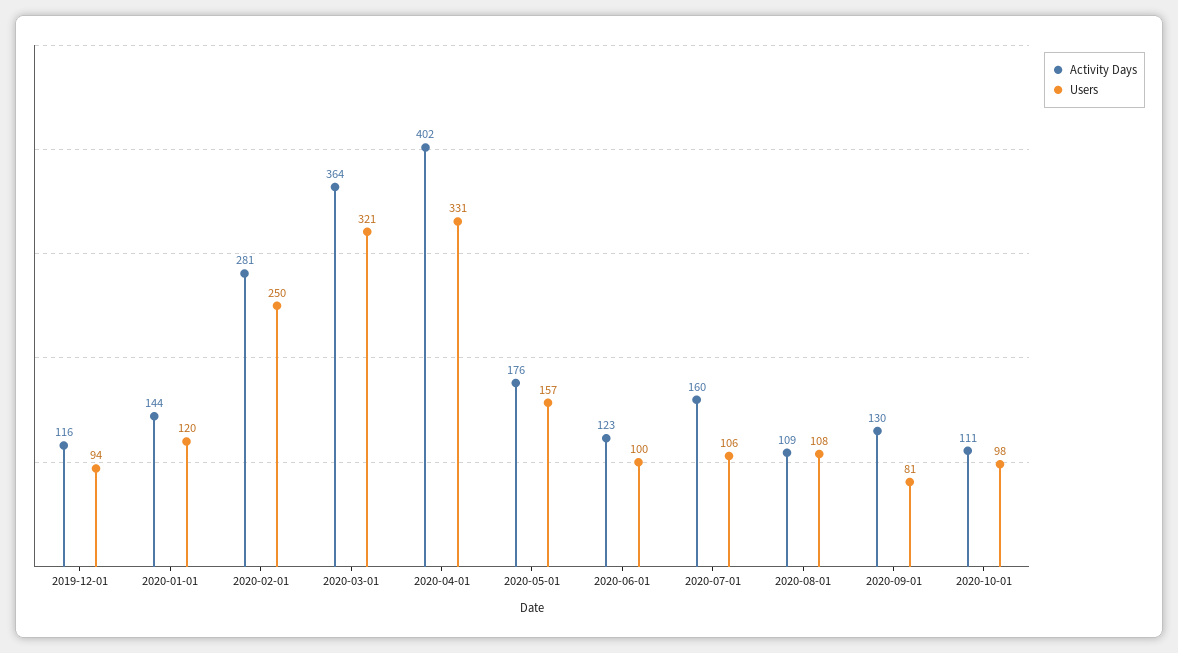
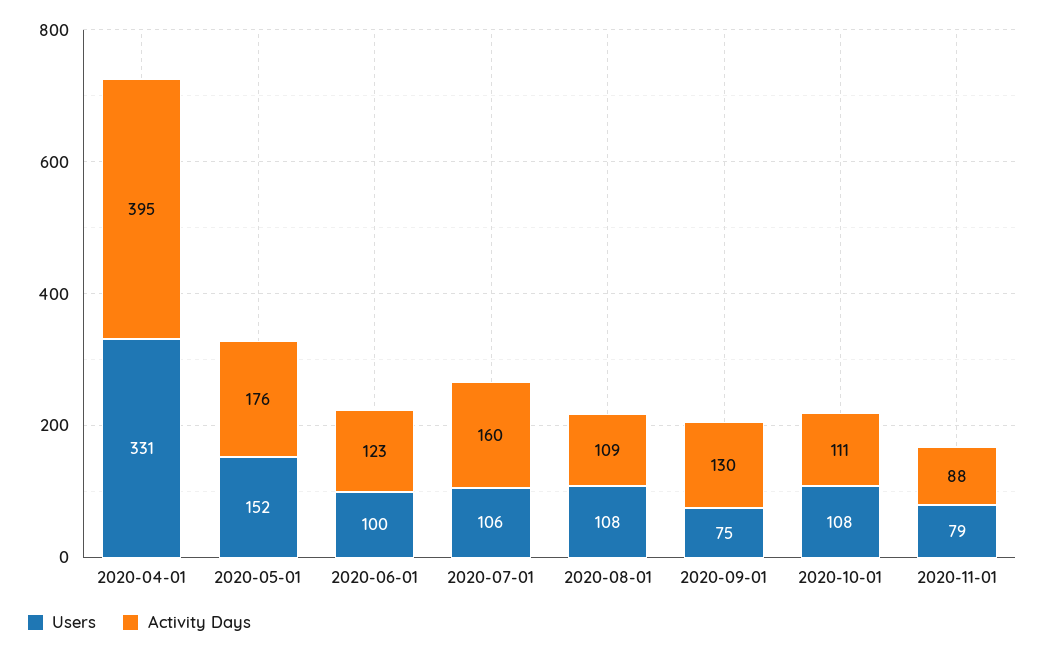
Activity Days, 2019-12-01: 116 -> none
Users, 2019-12-01: 94 -> none
Activity Days, 2020-01-01: 144 -> none
Users, 2020-01-01: 120 -> none
Activity Days, 2020-02-01: 281 -> none
Users, 2020-02-01: 250 -> none
Activity Days, 2020-03-01: 364 -> none
Users, 2020-03-01: 321 -> none
Activity Days, 2020-04-01: 402 -> 395
Users, 2020-05-01: 157 -> 152
Users, 2020-09-01: 81 -> 75
Users, 2020-10-01: 98 -> 108
Users, 2020-11-01: none -> 79
Activity Days, 2020-11-01: none -> 88

